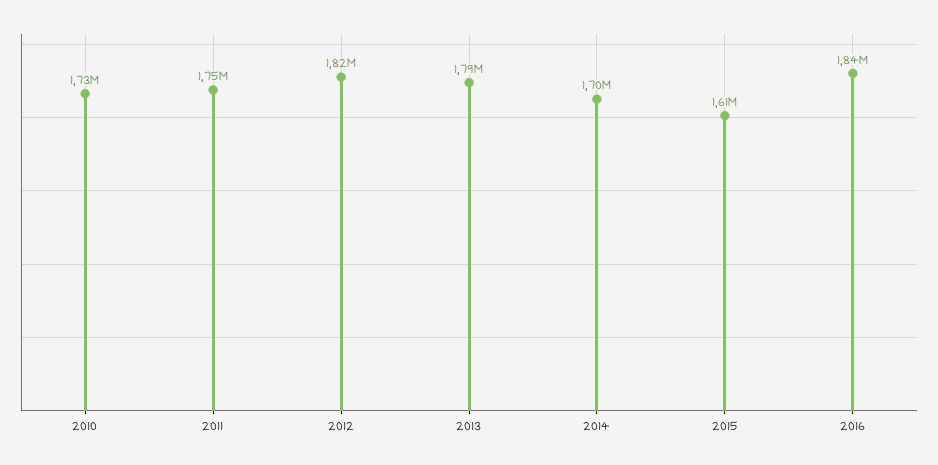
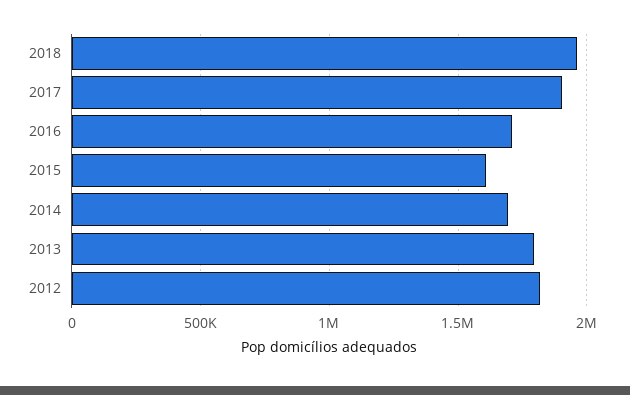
2010: 1730000 -> none
2011: 1750000 -> none
2016: 1840000 -> 1700000
2018: none -> 1950000
2017: none -> 1900000

